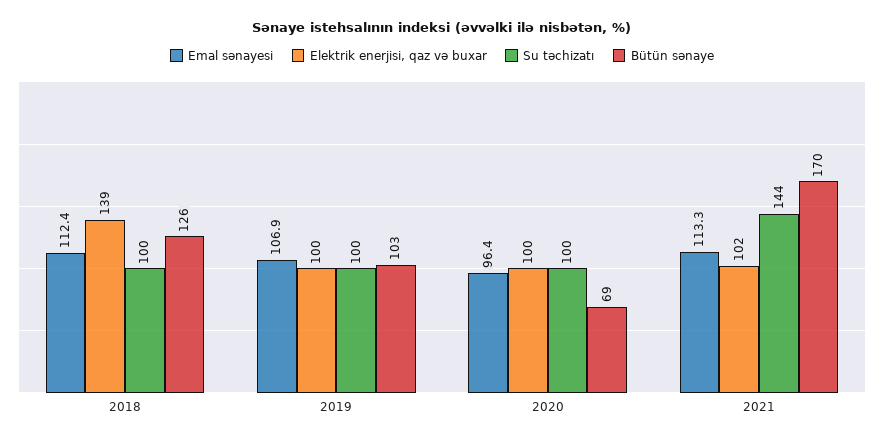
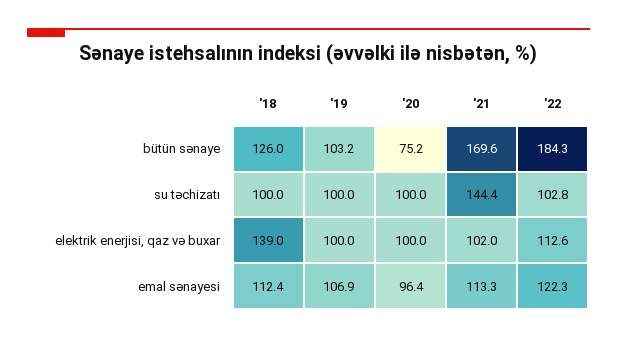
Bütün sənaye, 2020: 69 -> 75.2
Bütün sənaye, '22: none -> 184.3
Su təchizatı, '22: none -> 102.8
Elektrik enerjisi, qaz və buxar, '22: none -> 112.6
Emal sənayesi, '22: none -> 122.3

